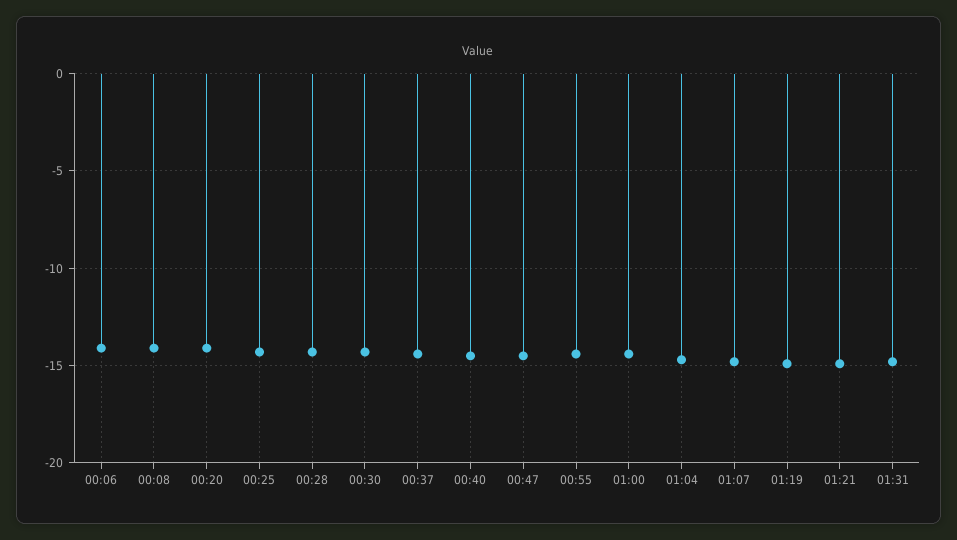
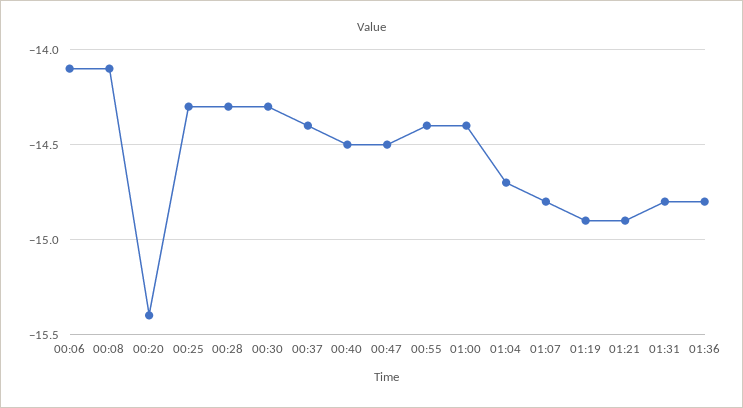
00:20: -14 -> -15.4
01:36: none -> -14.8

